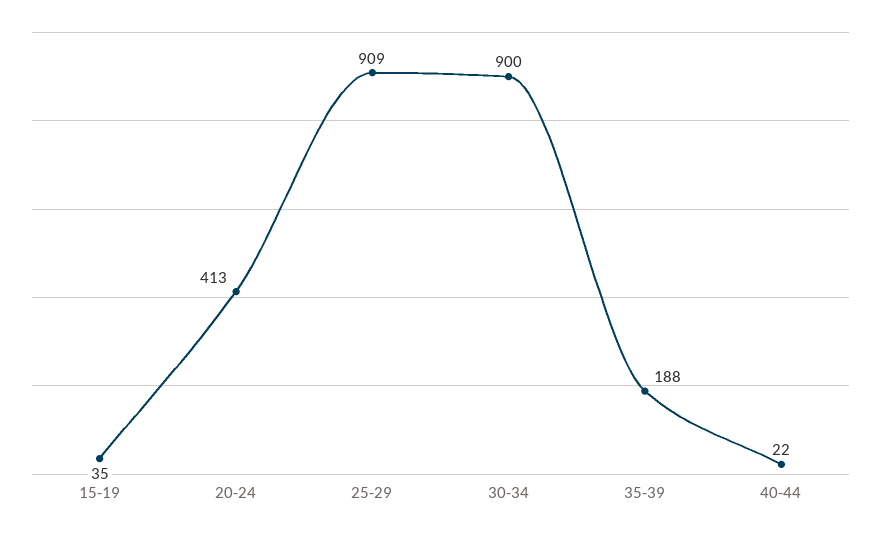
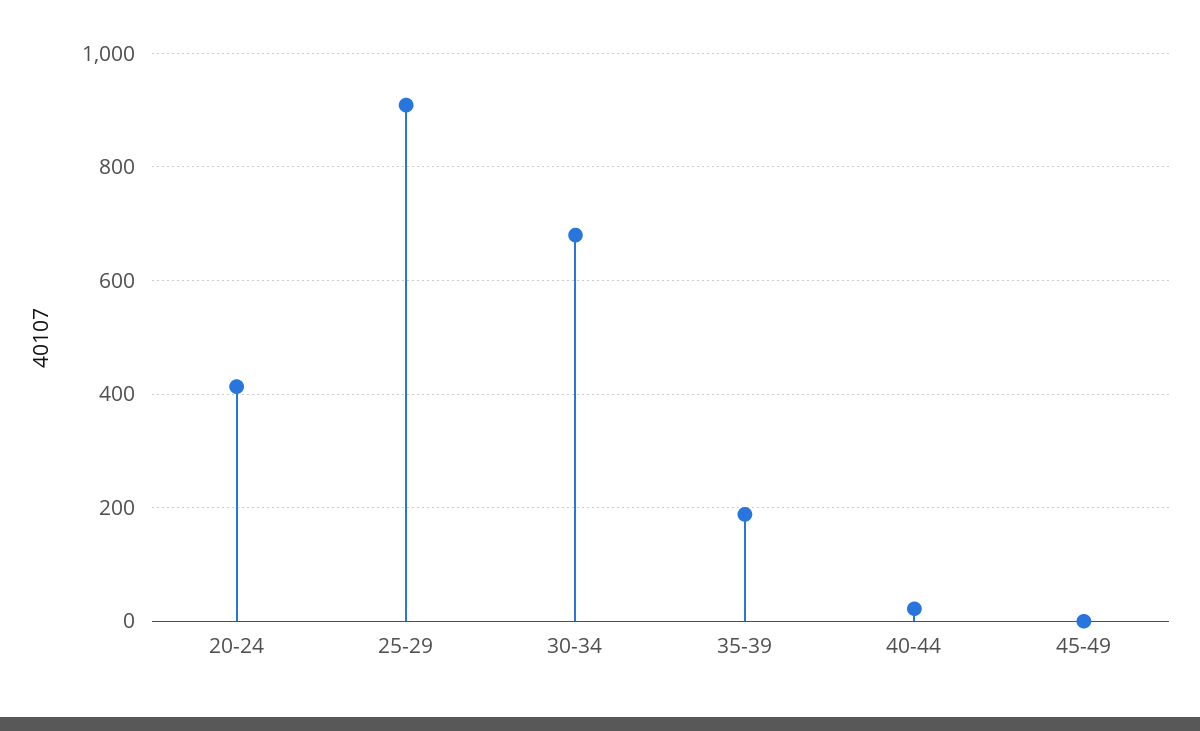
15-19: 35 -> none
30-34: 900 -> 680
45-49: none -> 0

